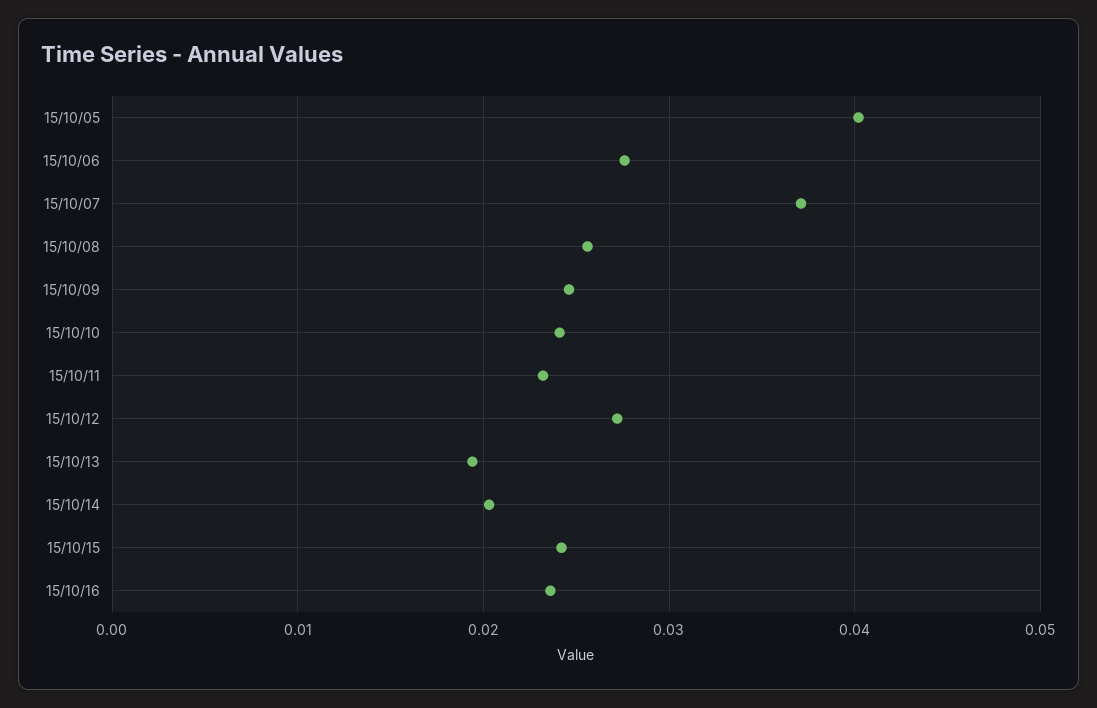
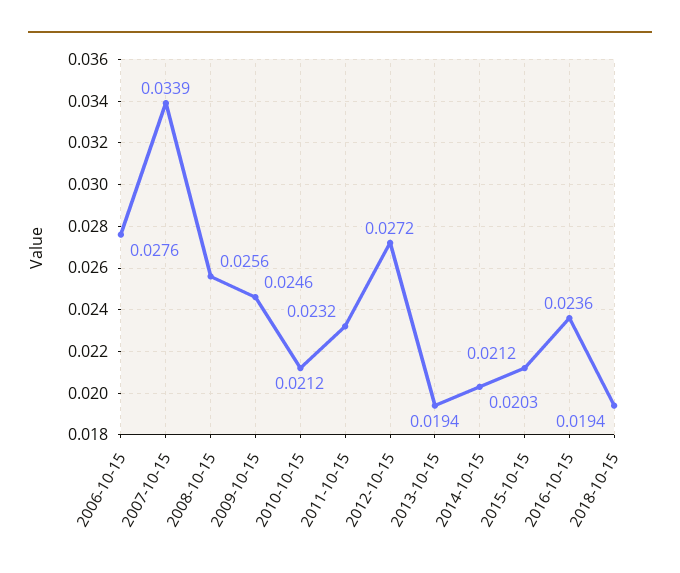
15/10/05: 0.04 -> none
15/10/07: 0.037 -> 0.0339
15/10/10: 0.024 -> 0.0212
15/10/15: 0.024 -> 0.0212
2018-10-15: none -> 0.0194

